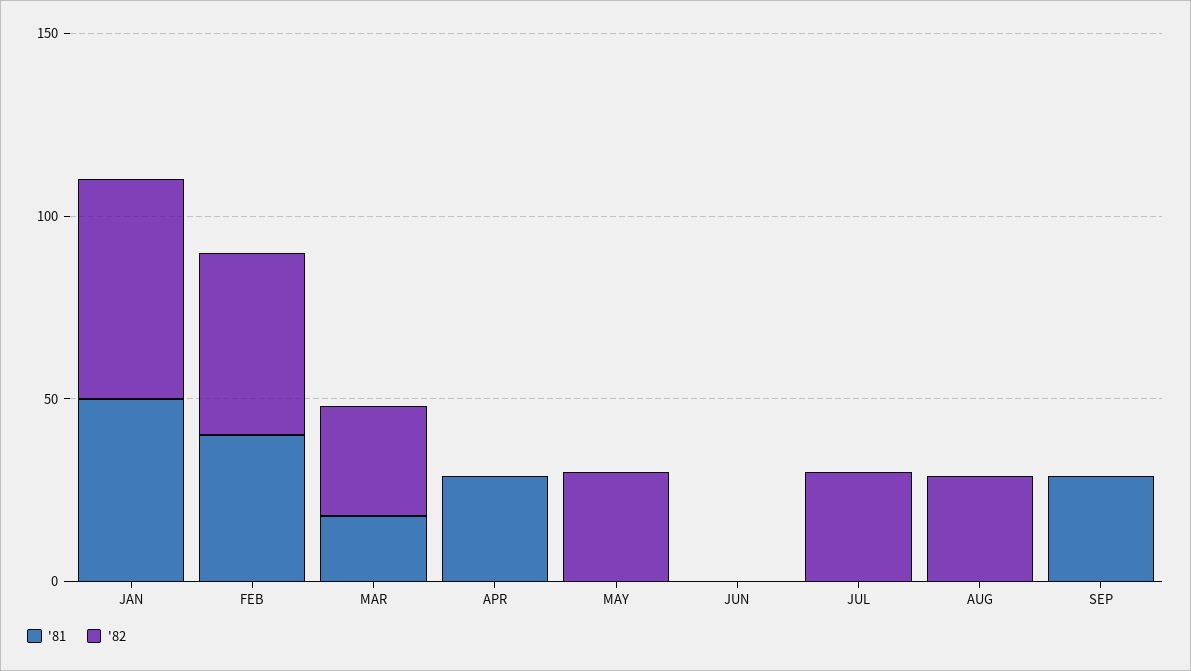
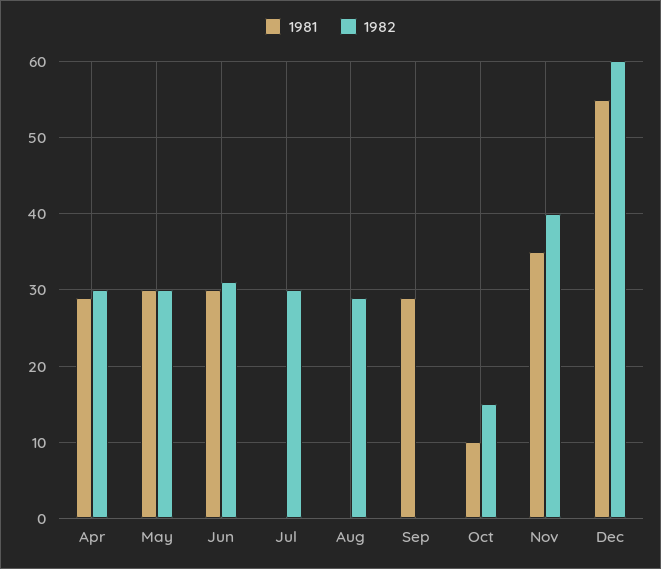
'81, JAN: 50 -> none
'82, JAN: 60 -> none
'81, FEB: 40 -> none
'82, FEB: 50 -> none
'81, MAR: 20 -> none
'82, MAR: 30 -> none
'82, APR: 0 -> 30
'81, MAY: 0 -> 30
'81, JUN: 0 -> 30
'82, JUN: 0 -> 31
'81, Oct: none -> 10
'82, Oct: none -> 15
'81, Nov: none -> 35
'82, Nov: none -> 40
'81, Dec: none -> 55
'82, Dec: none -> 60

